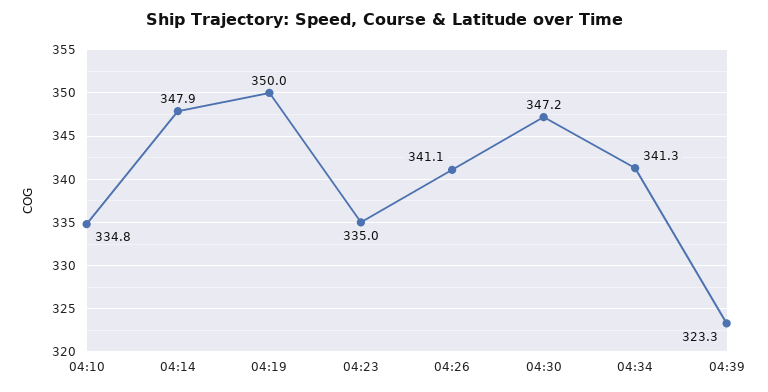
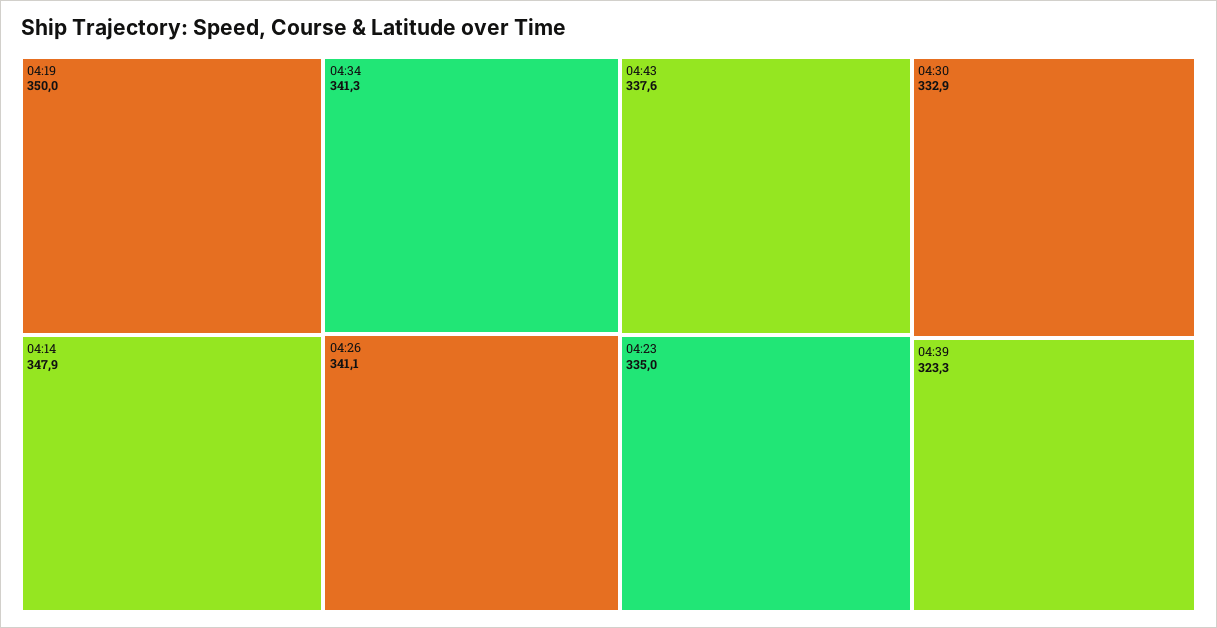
04:10: 334.8 -> none
04:30: 347.2 -> 332.9
04:43: none -> 337.6

